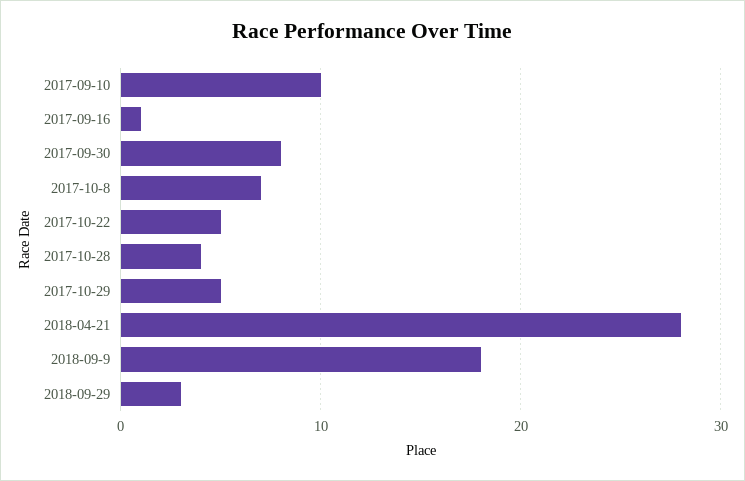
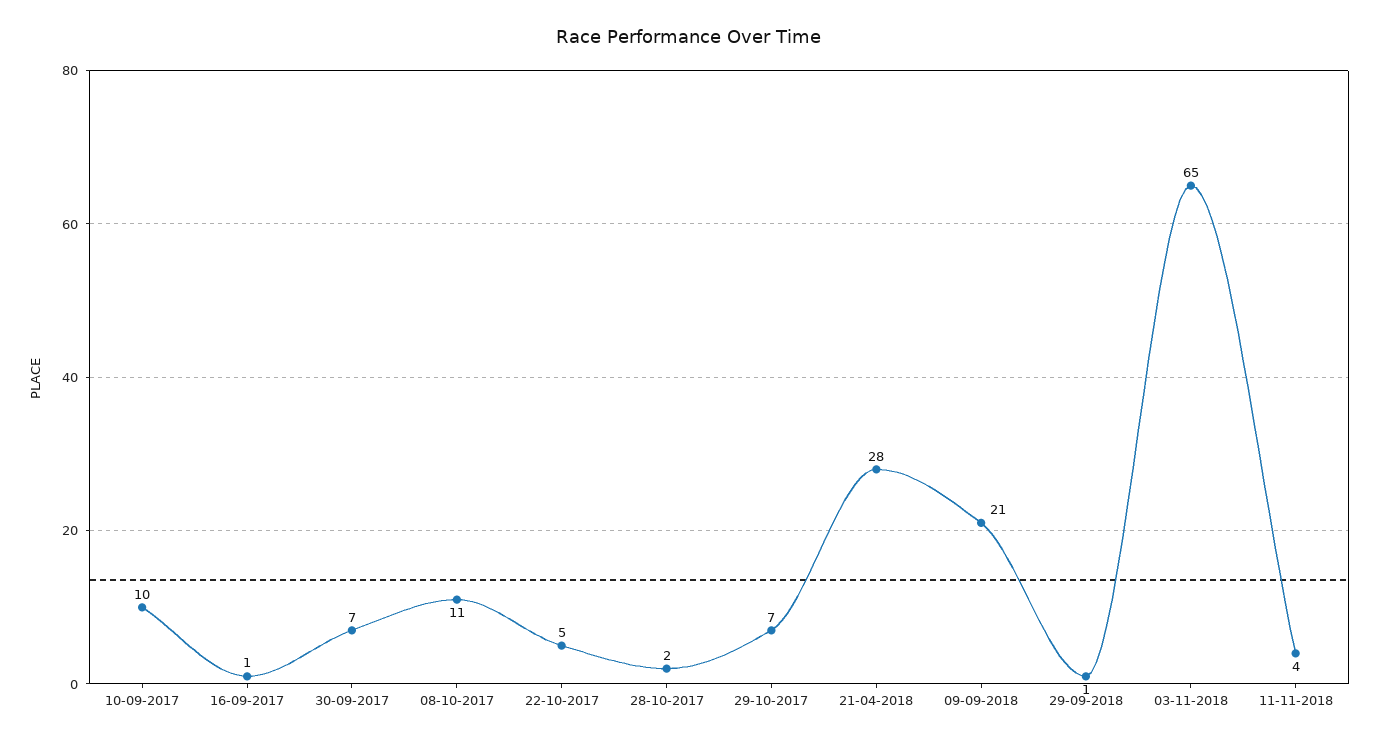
2017-09-30: 8 -> 7
2017-10-8: 7 -> 11
2017-10-28: 4 -> 2
2017-10-29: 5 -> 7
2018-09-9: 18 -> 21
2018-09-29: 3 -> 1
03-11-2018: none -> 65
11-11-2018: none -> 4

